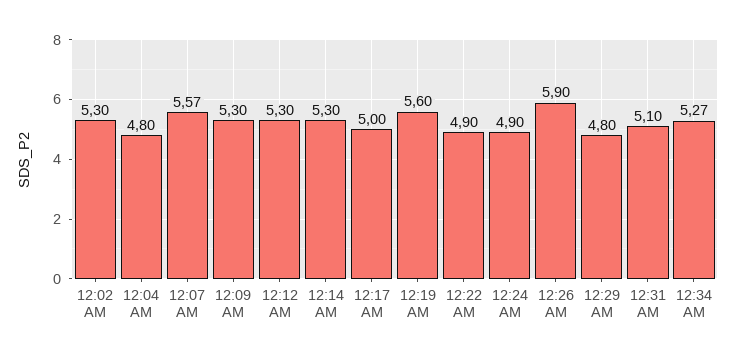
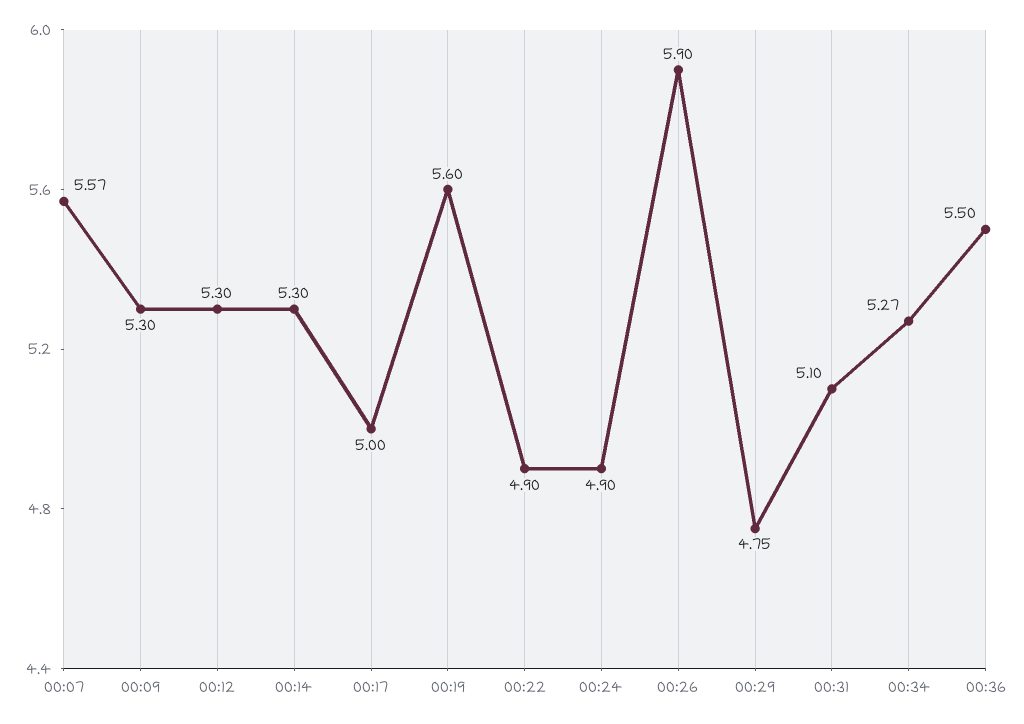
12:02 AM: 5.3 -> none
12:04 AM: 4.8 -> none
12:29 AM: 4.8 -> 4.75
00:36: none -> 5.5

